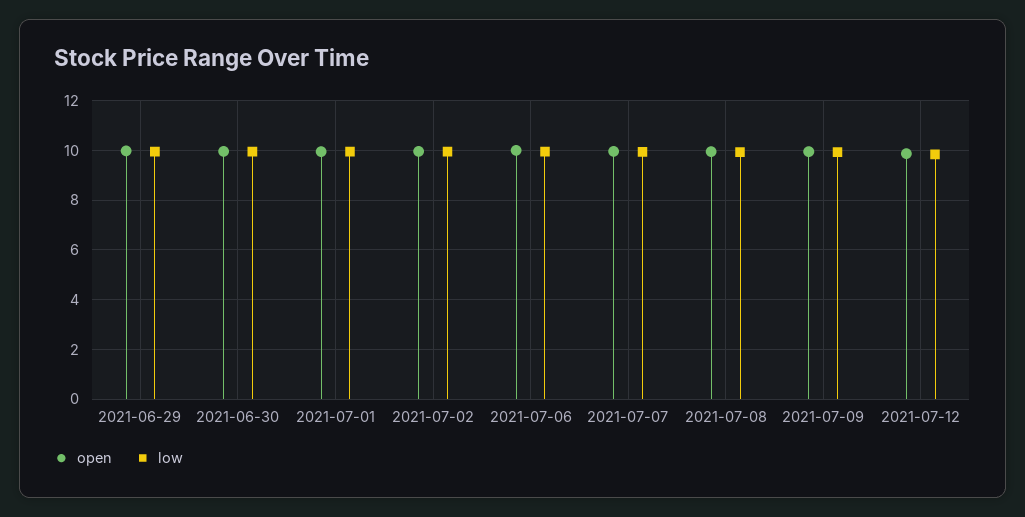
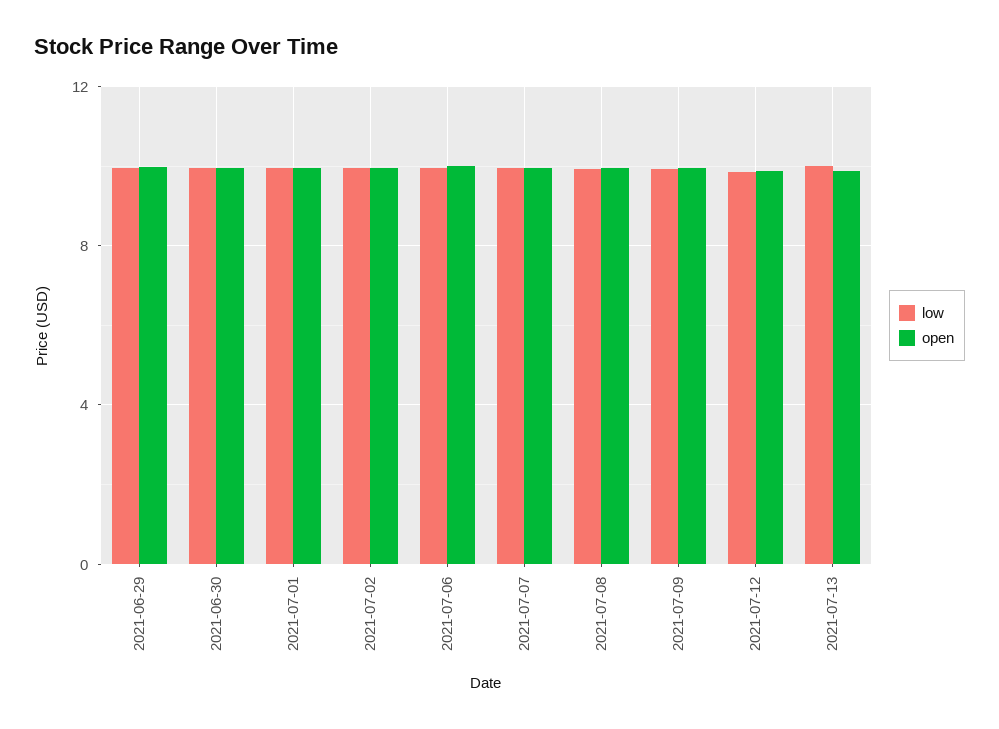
low, 2021-07-13: none -> 10
open, 2021-07-13: none -> 10

